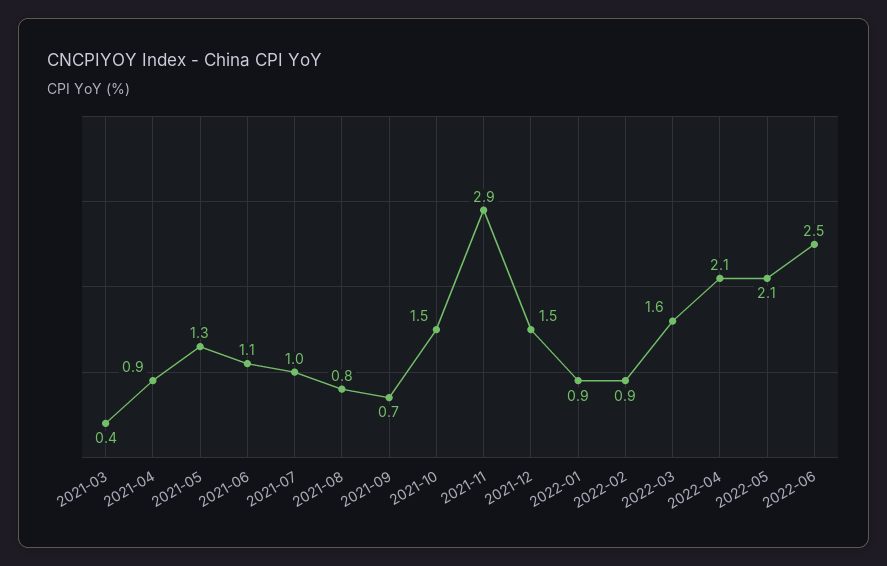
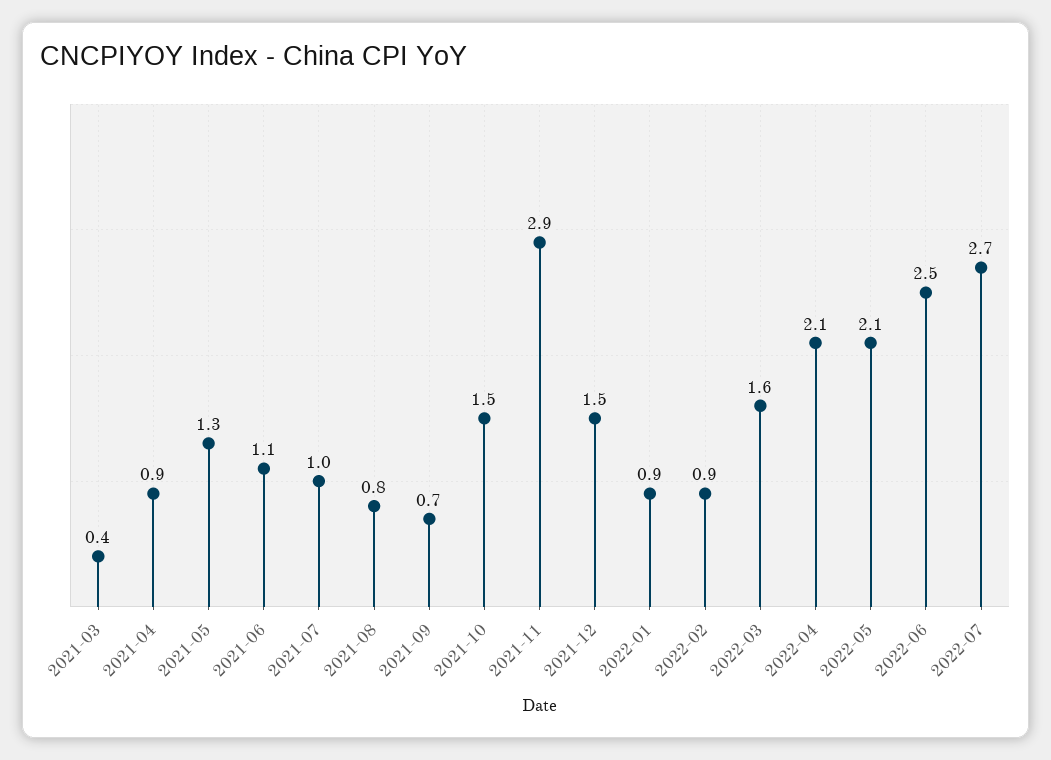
2022-07: none -> 2.7

